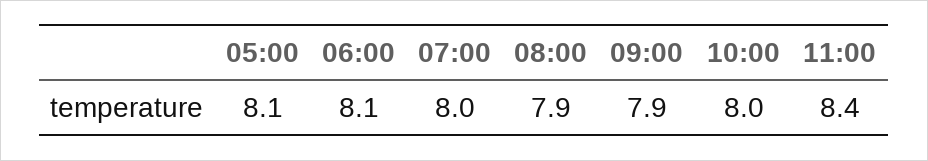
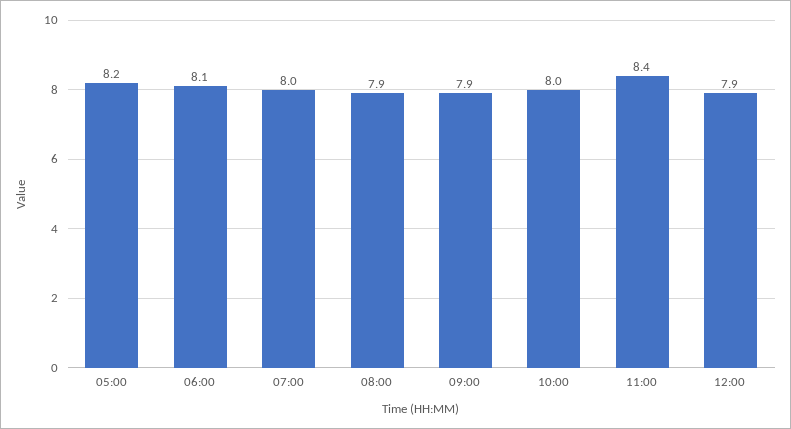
05:00: 8.1 -> 8.2
12:00: none -> 7.9

